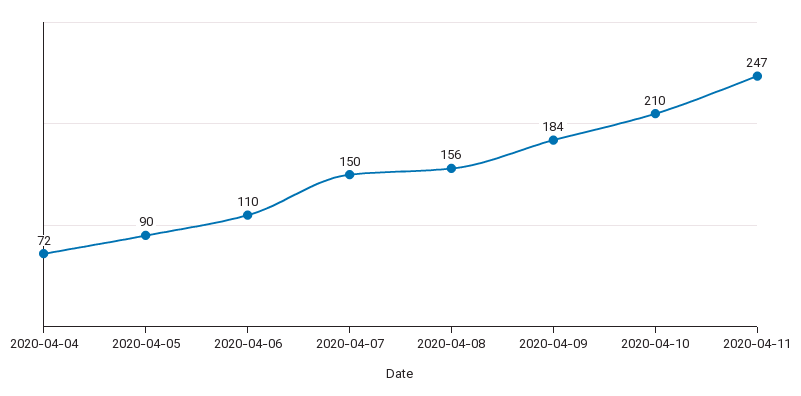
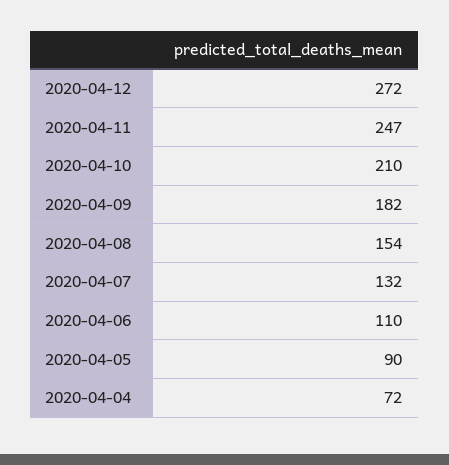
2020-04-07: 150 -> 132
2020-04-08: 156 -> 154
2020-04-09: 184 -> 182
2020-04-12: none -> 272

